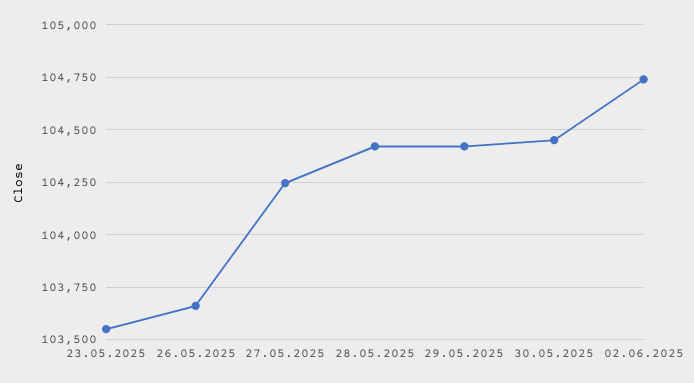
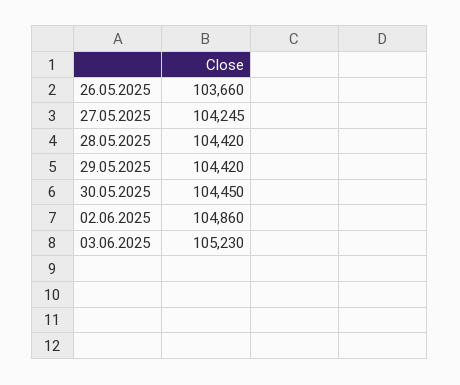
23.05.2025: 103550 -> none
02.06.2025: 104750 -> 104860
03.06.2025: none -> 105230

